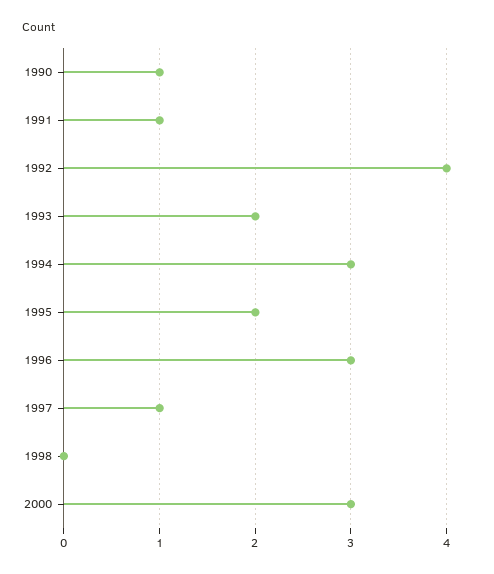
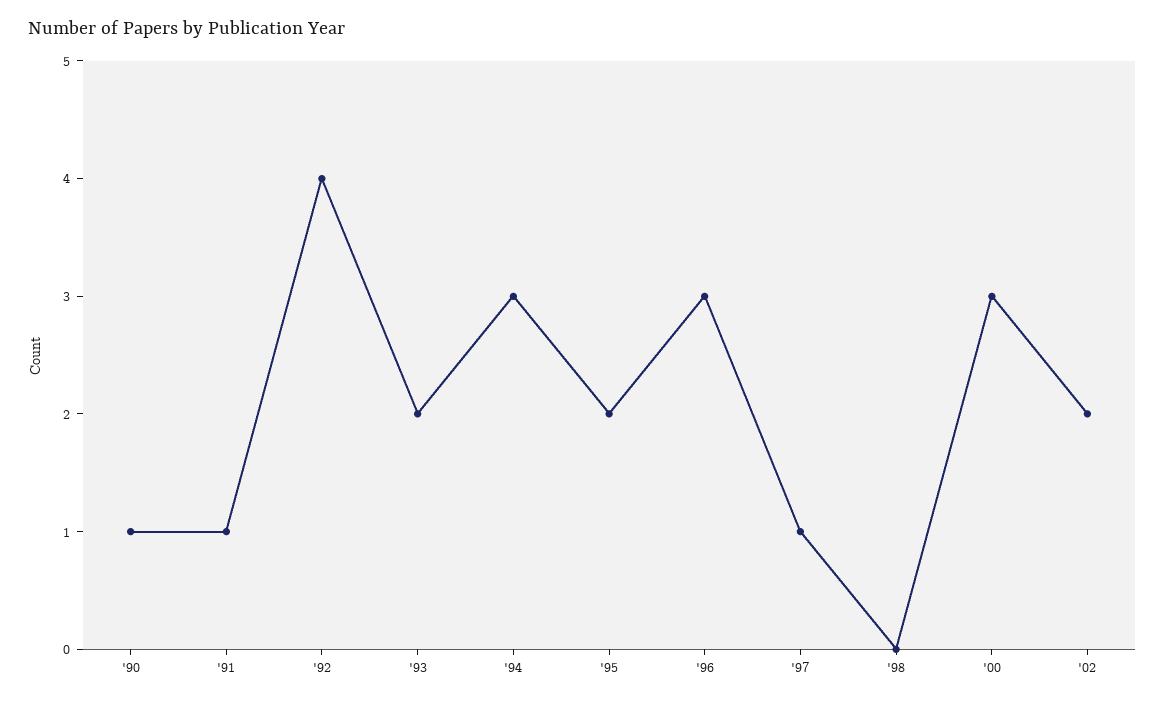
'02: none -> 2

